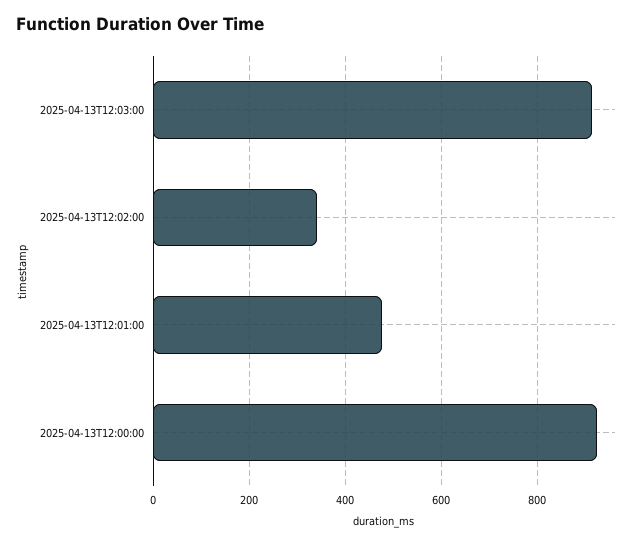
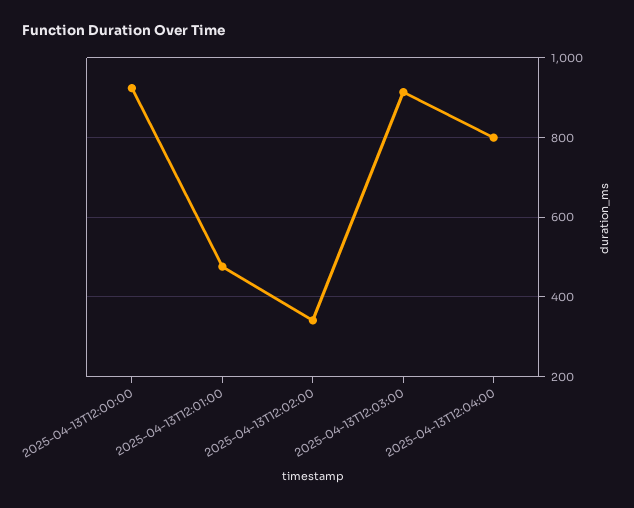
2025-04-13T12:04:00: none -> 800

